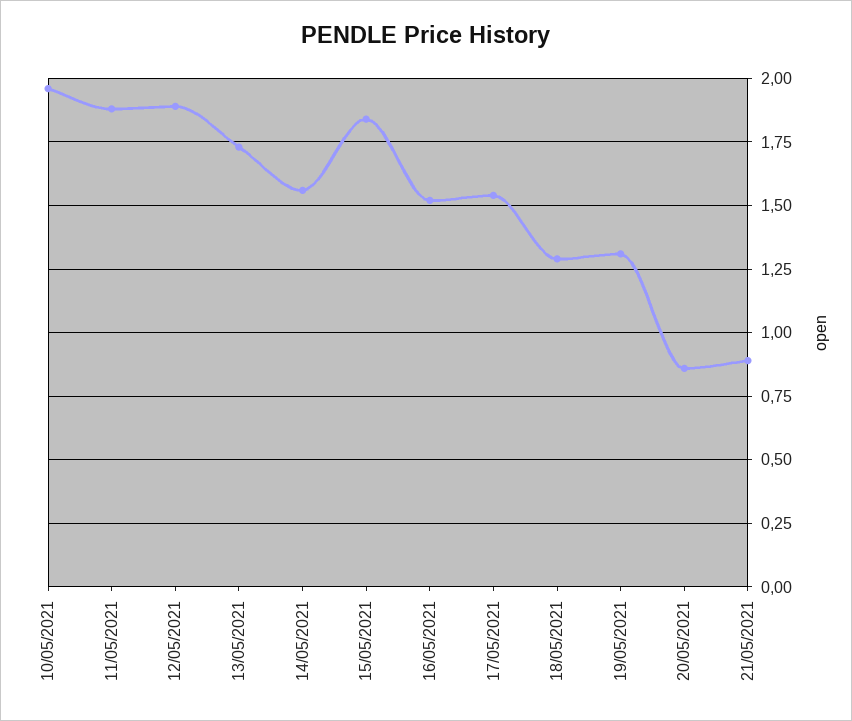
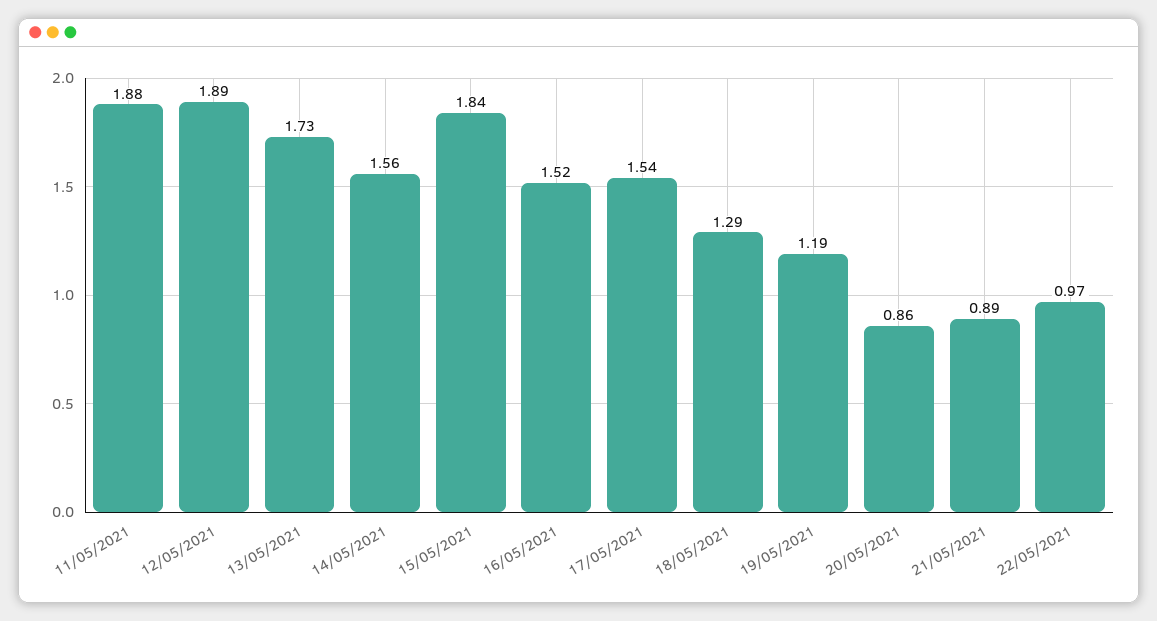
10/05/2021: 1.95 -> none
19/05/2021: 1.3 -> 1.19
22/05/2021: none -> 0.97

